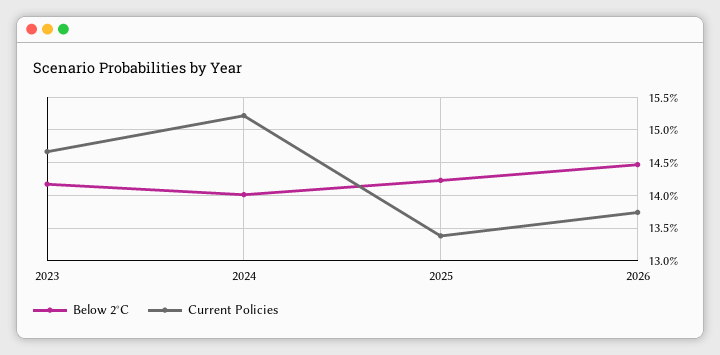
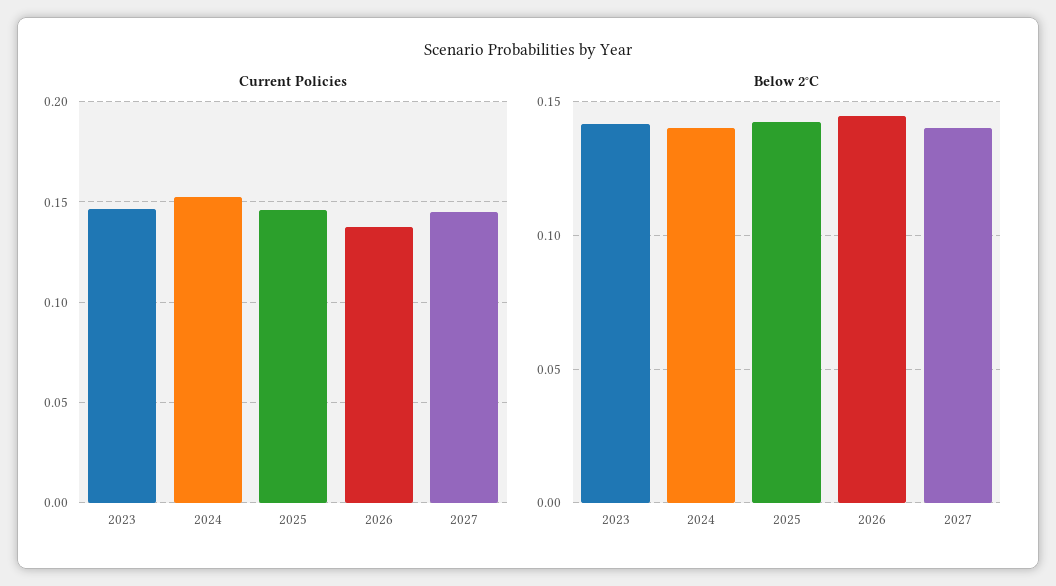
Current Policies, 2025: 0.134 -> 0.145
Current Policies, 2027: none -> 0.145
Below 2°C, 2027: none -> 0.14

